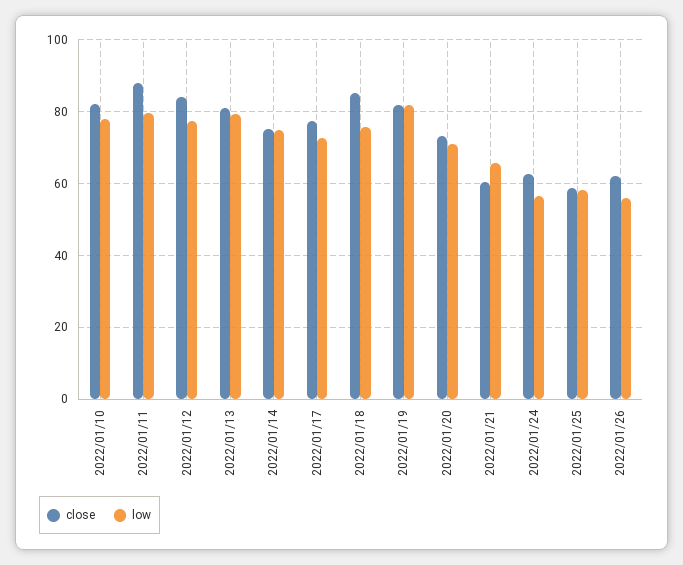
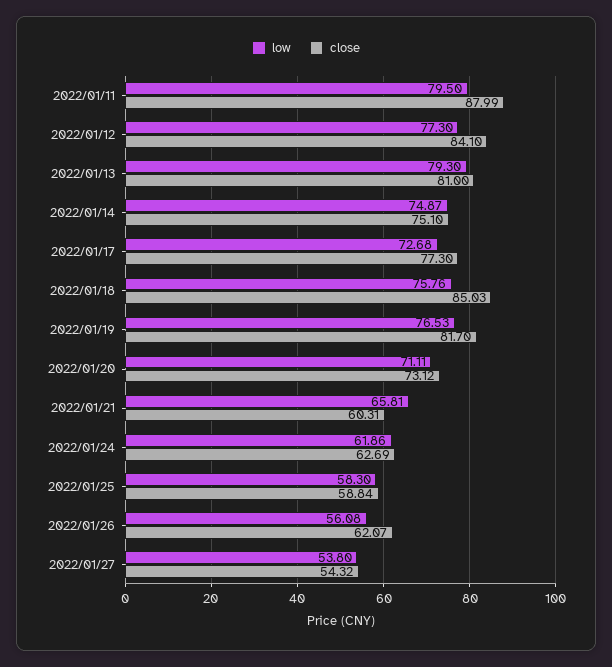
close, 2022/01/10: 82 -> none
low, 2022/01/10: 78 -> none
low, 2022/01/19: 82 -> 76.53
low, 2022/01/24: 56 -> 61.86
low, 2022/01/27: none -> 53.8
close, 2022/01/27: none -> 54.32

